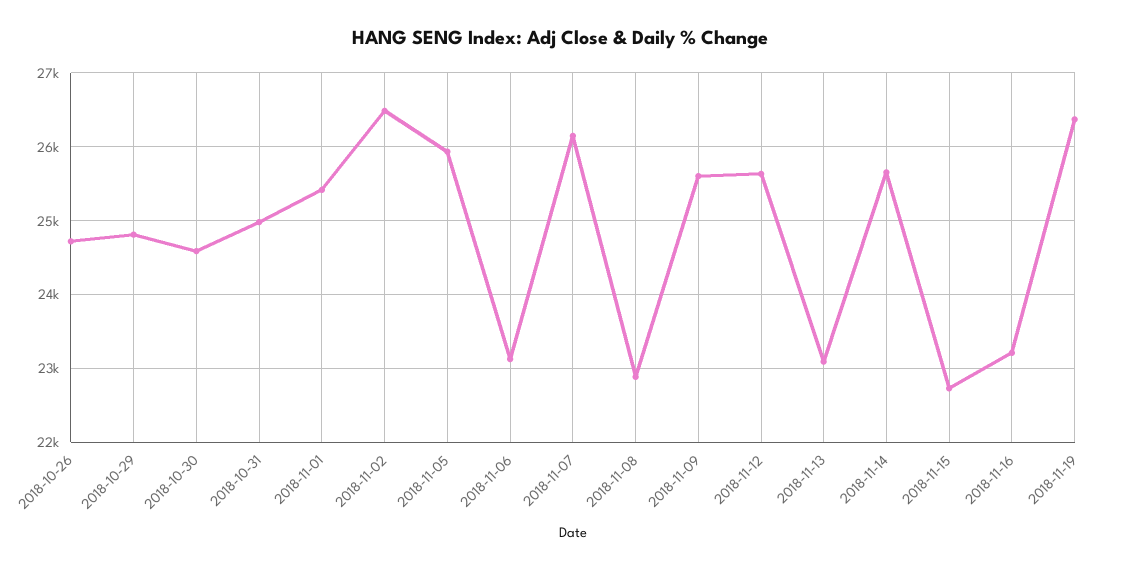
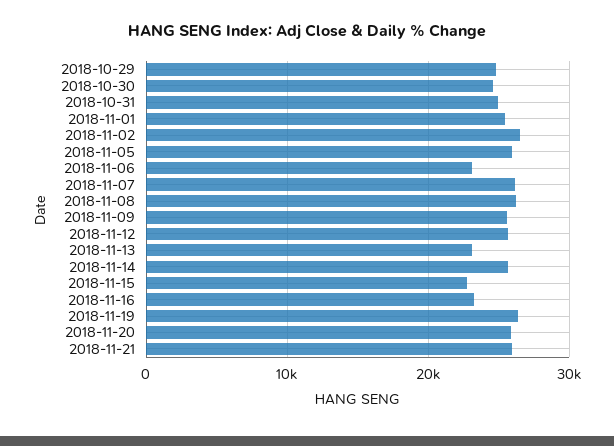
2018-10-26: 24700 -> none
2018-11-08: 22900 -> 26000
2018-11-20: none -> 26000
2018-11-21: none -> 26000

